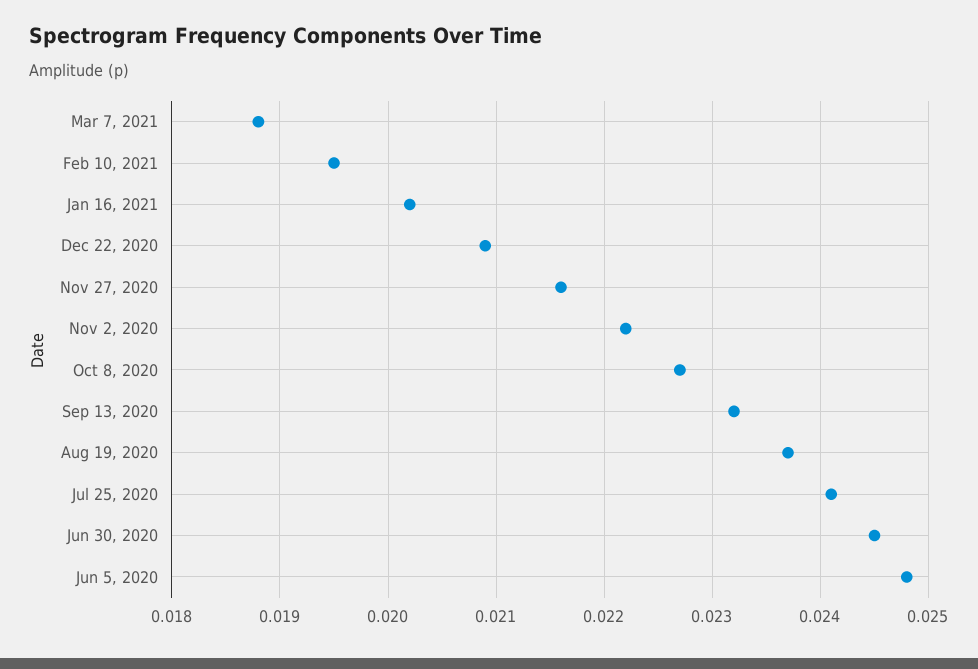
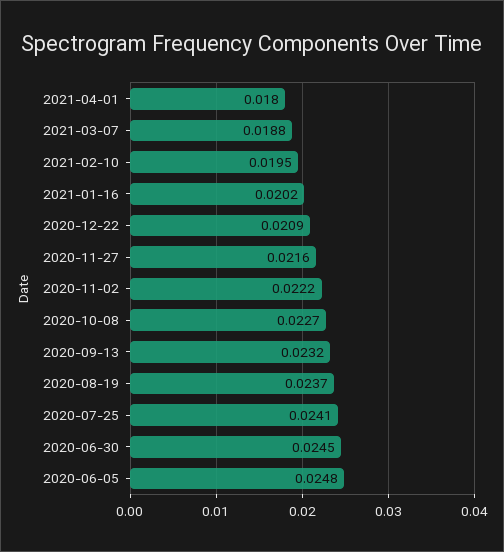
2021-04-01: none -> 0.018

